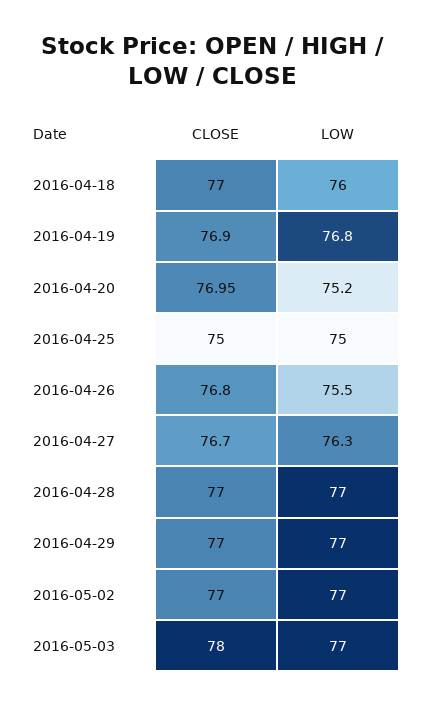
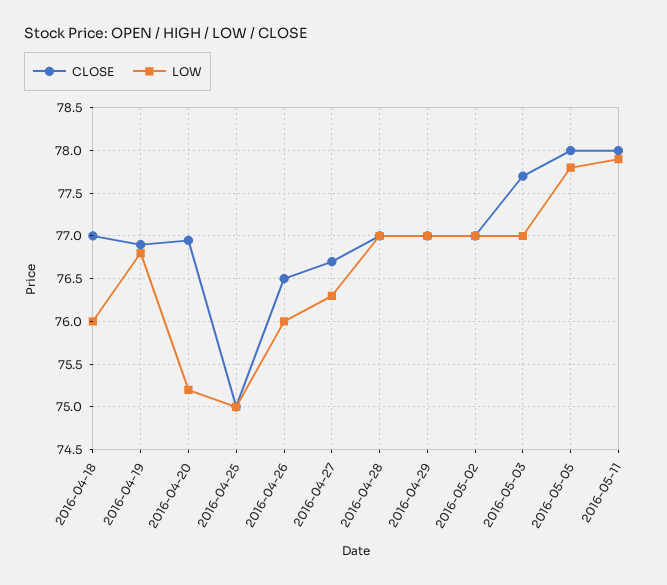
CLOSE, 2016-04-26: 76.8 -> 76.5
LOW, 2016-04-26: 75.5 -> 76
CLOSE, 2016-05-03: 78 -> 77.7
CLOSE, 2016-05-05: none -> 78
LOW, 2016-05-05: none -> 77.8
CLOSE, 2016-05-11: none -> 78
LOW, 2016-05-11: none -> 77.9

